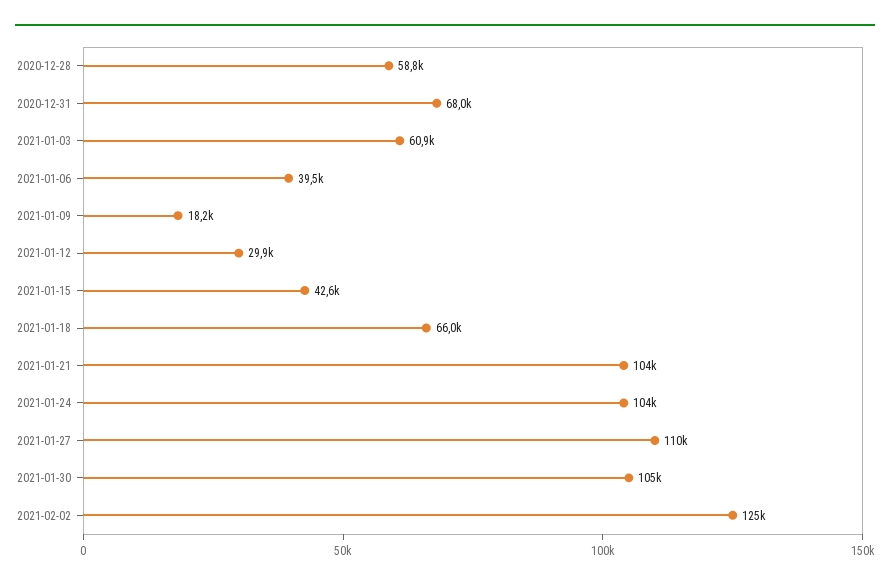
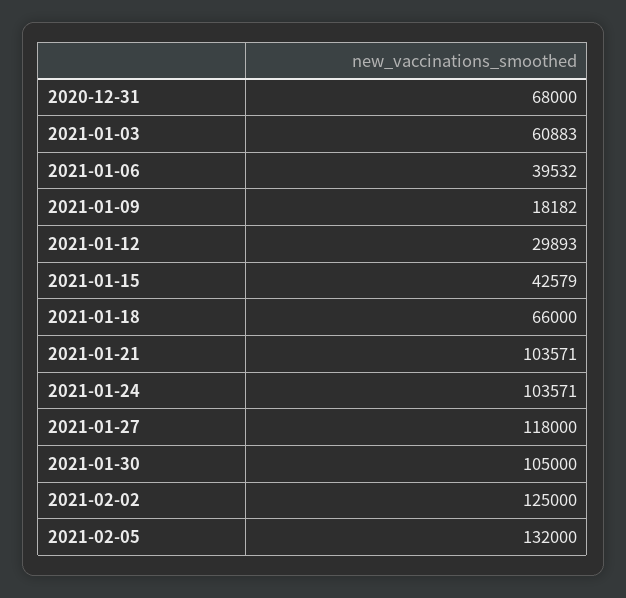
2020-12-28: 58800 -> none
2021-01-27: 110000 -> 118000
2021-02-05: none -> 132000

